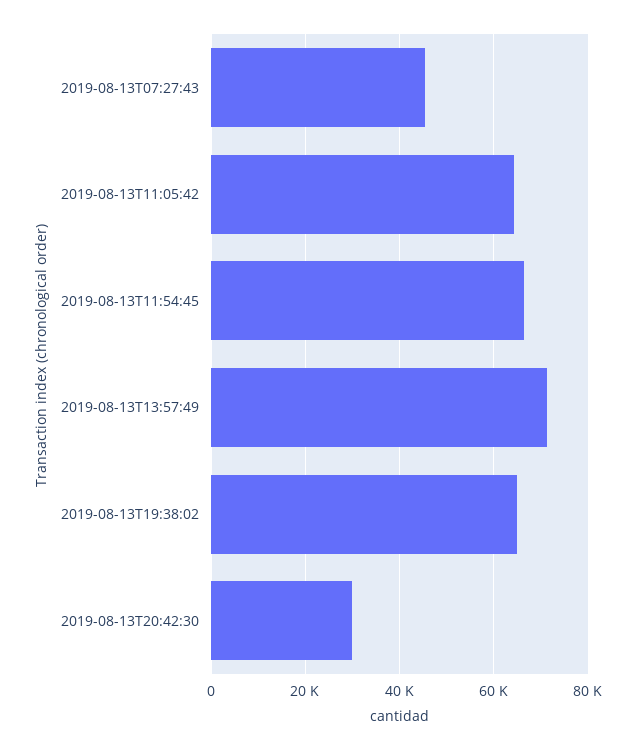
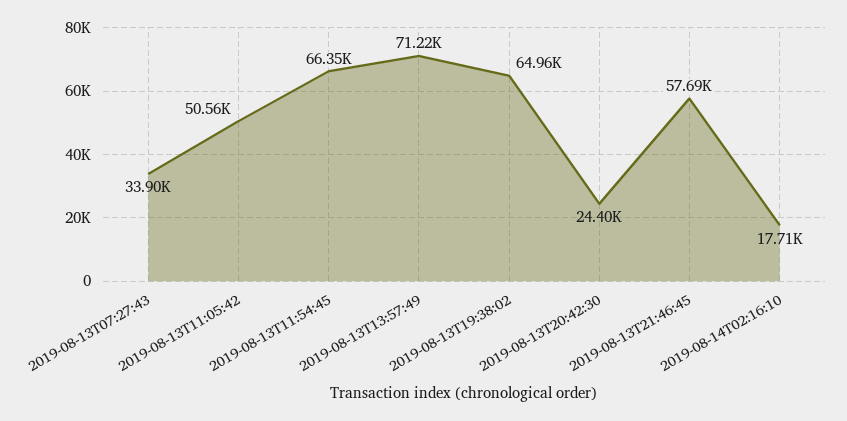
2019-08-13T07:27:43: 46000 -> 33900
2019-08-13T11:05:42: 64000 -> 50560
2019-08-13T20:42:30: 30000 -> 24400
2019-08-13T21:46:45: none -> 57690
2019-08-14T02:16:10: none -> 17710

